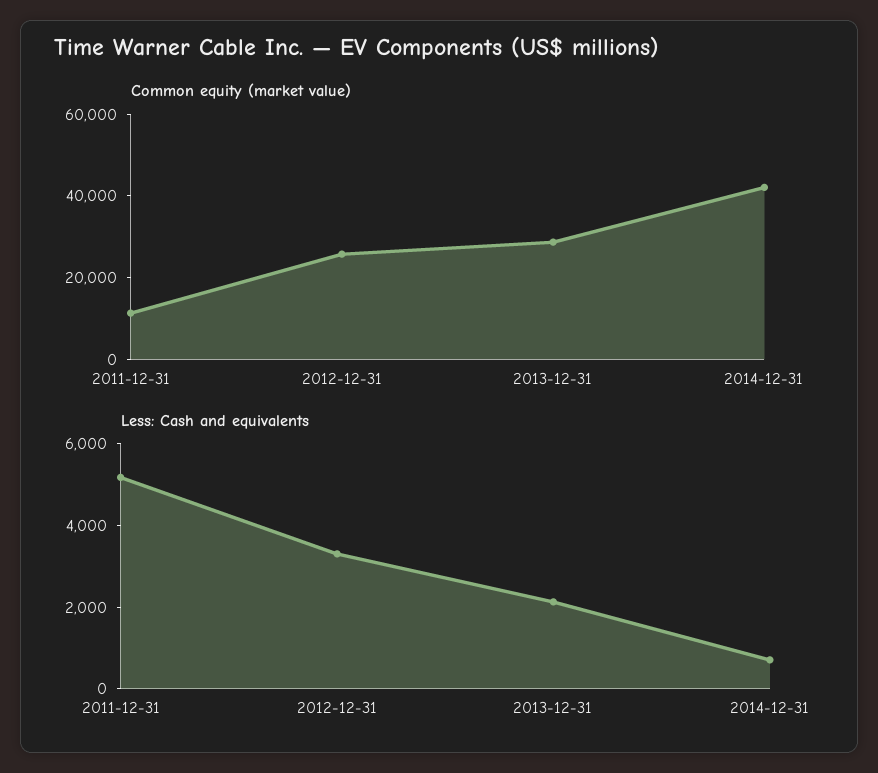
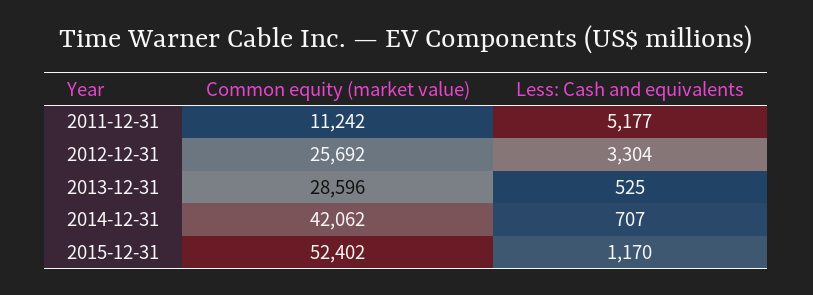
Less: Cash and equivalents, 2013-12-31: 2000 -> 525
Common equity (market value), 2015-12-31: none -> 52402
Less: Cash and equivalents, 2015-12-31: none -> 1170

